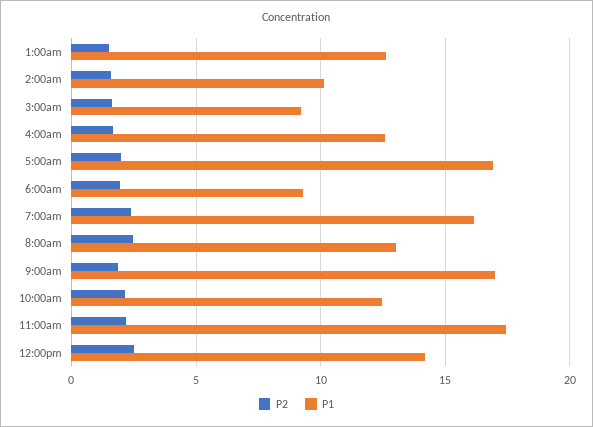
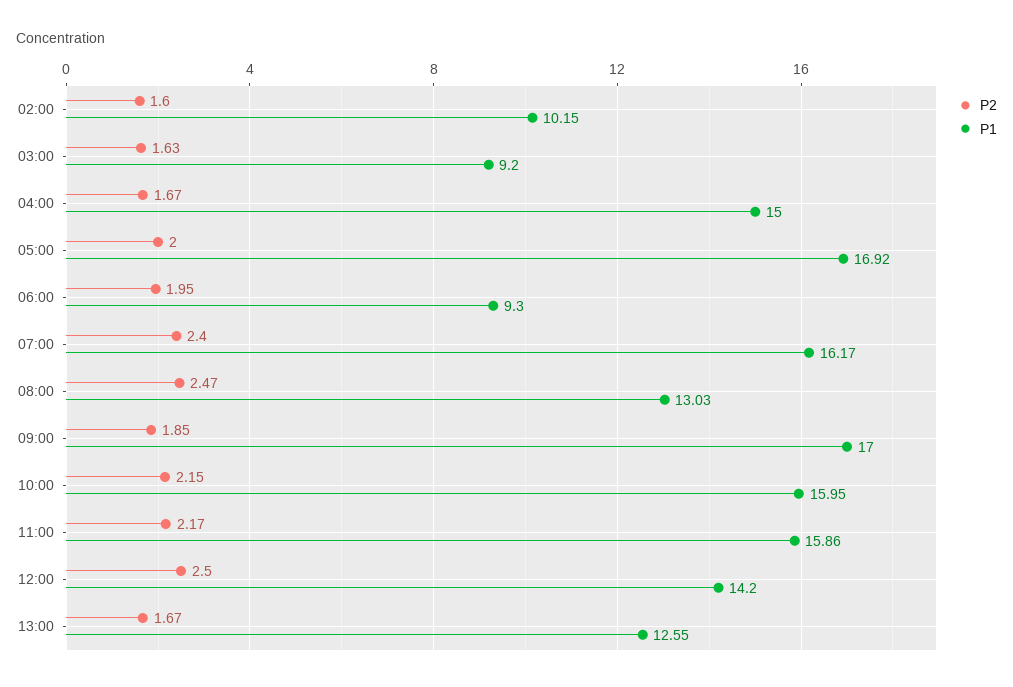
P2, 1:00am: 1.5 -> none
P1, 1:00am: 12.5 -> none
P1, 4:00am: 12.5 -> 15
P1, 10:00am: 12.5 -> 15.95
P1, 11:00am: 17.5 -> 15.86
P2, 13:00: none -> 1.67
P1, 13:00: none -> 12.55

